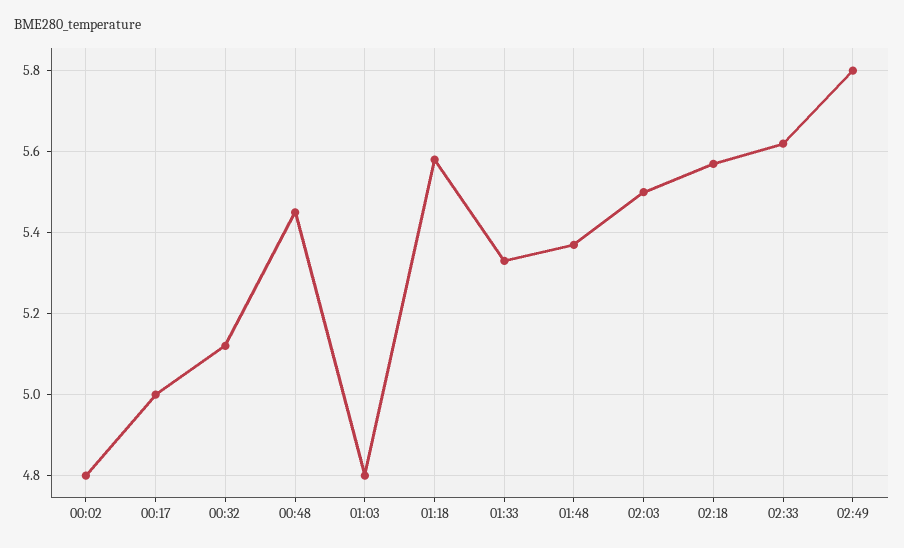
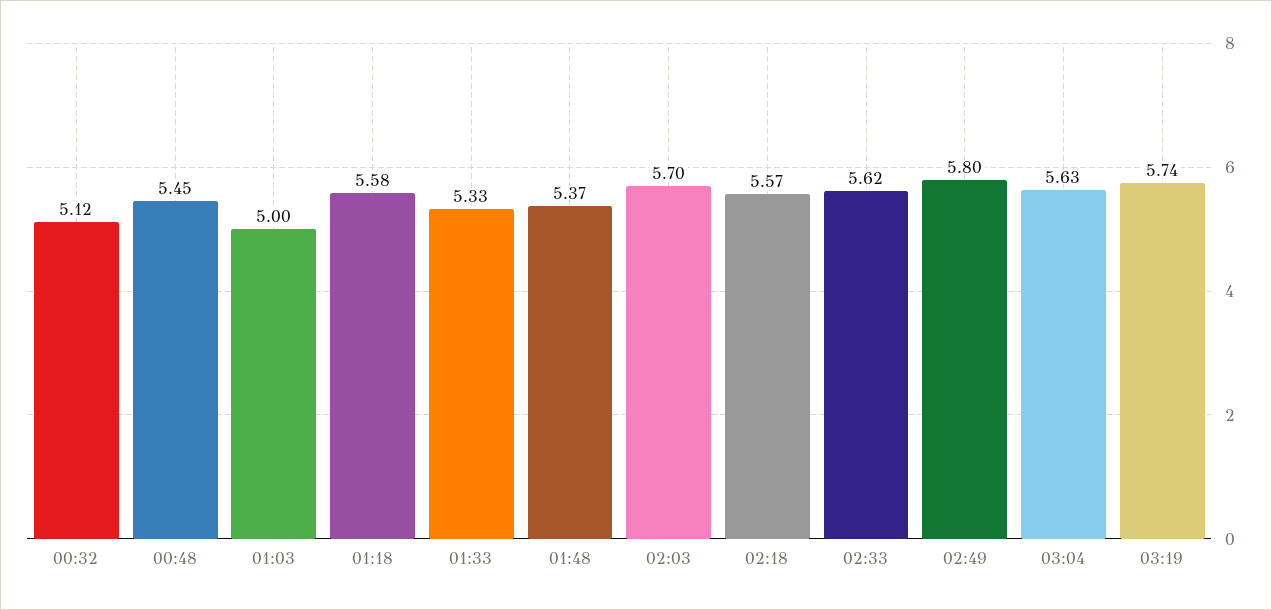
00:02: 4.8 -> none
00:17: 5 -> none
01:03: 4.8 -> 5
02:03: 5.5 -> 5.7
03:04: none -> 5.63
03:19: none -> 5.74

